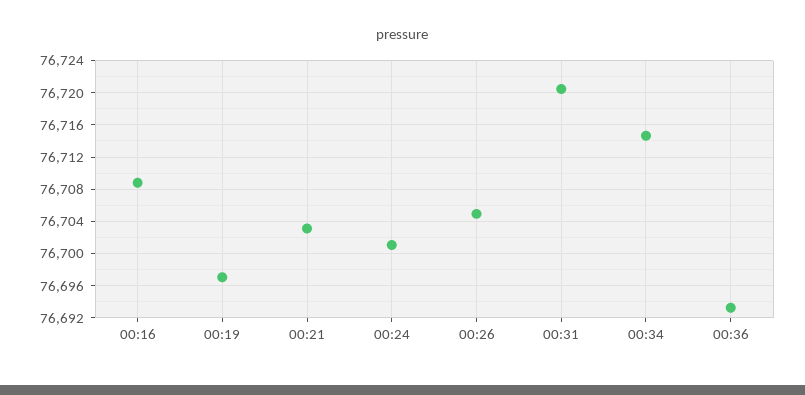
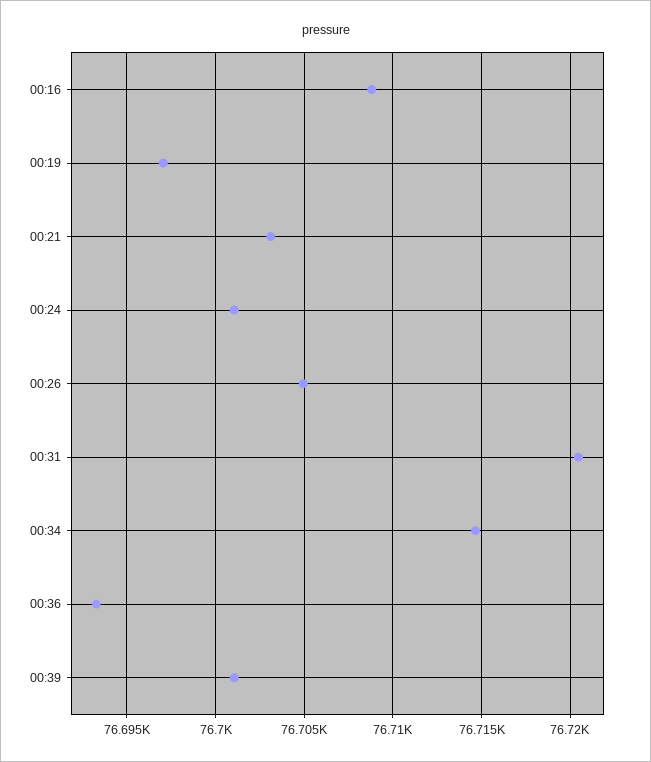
00:39: none -> 76701

